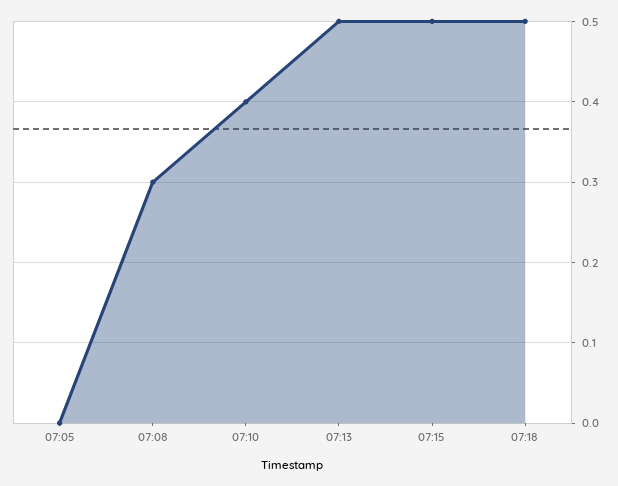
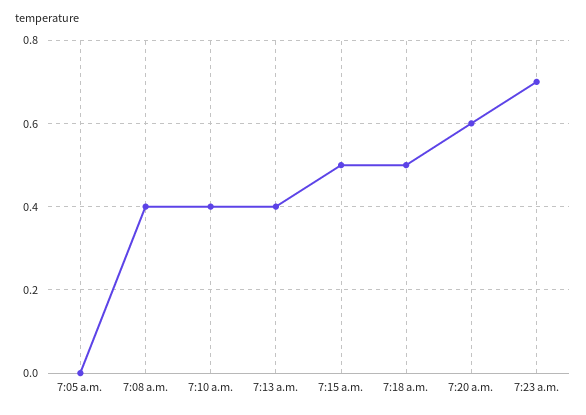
07:08: 0.3 -> 0.4
07:13: 0.5 -> 0.4
7:20 a.m.: none -> 0.6
7:23 a.m.: none -> 0.7

